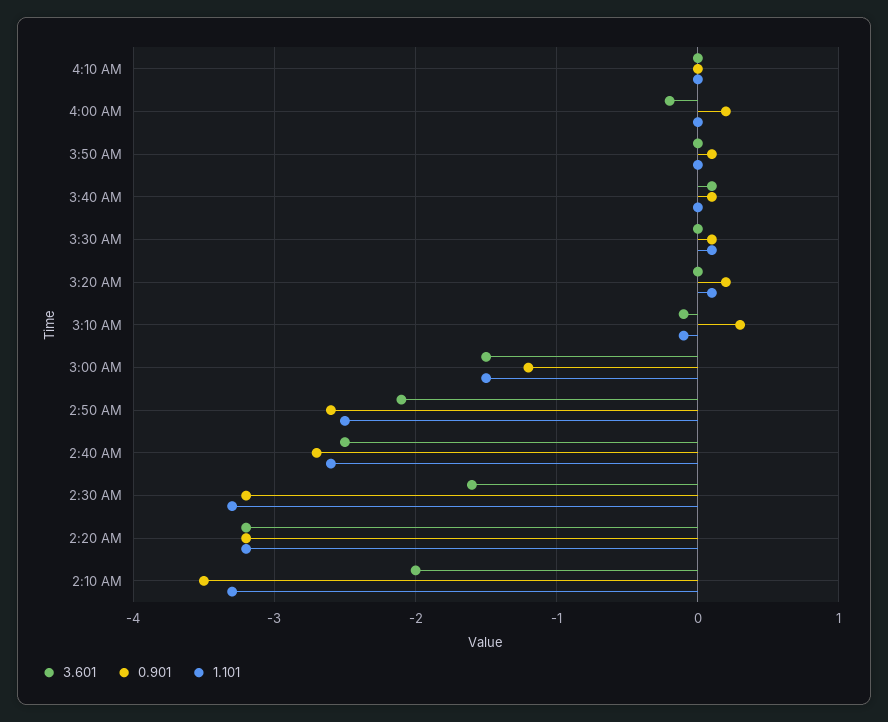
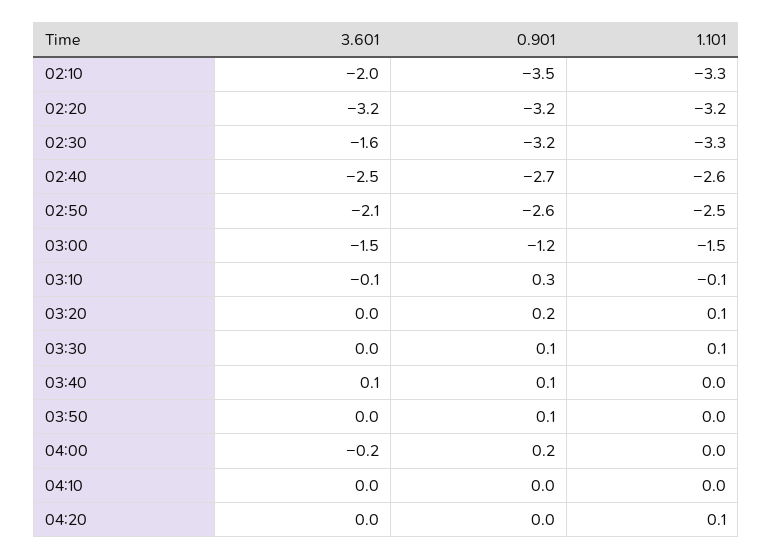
3.601, 04:20: none -> 0
0.901, 04:20: none -> 0
1.101, 04:20: none -> 0.1

